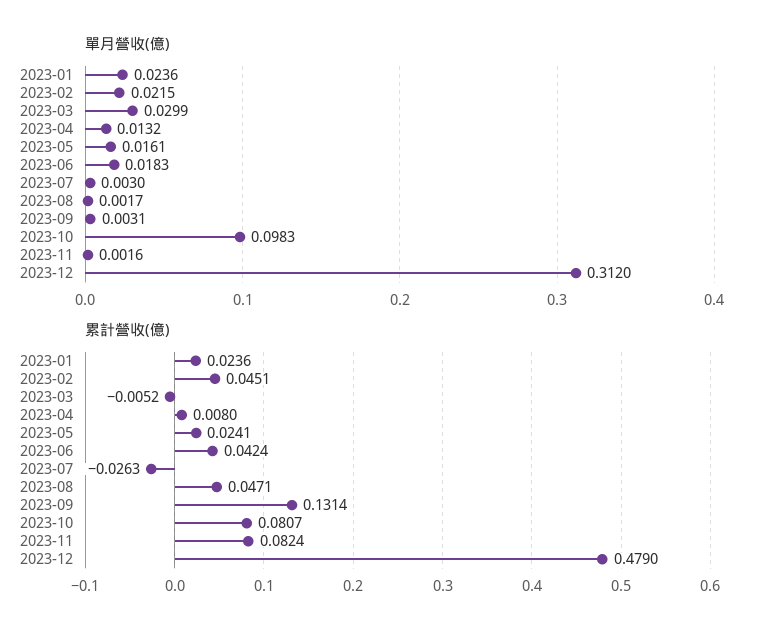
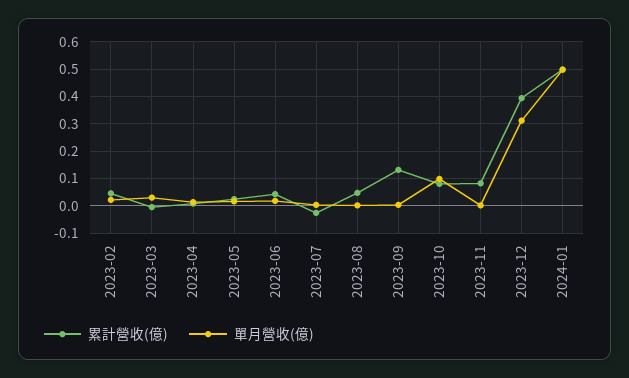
單月營收(億), 2023-01: 0.0236 -> none
累計營收(億), 2023-01: 0.0236 -> none
累計營收(億), 2023-12: 0.479 -> 0.4
累計營收(億), 2024-01: none -> 0.5
單月營收(億), 2024-01: none -> 0.5

